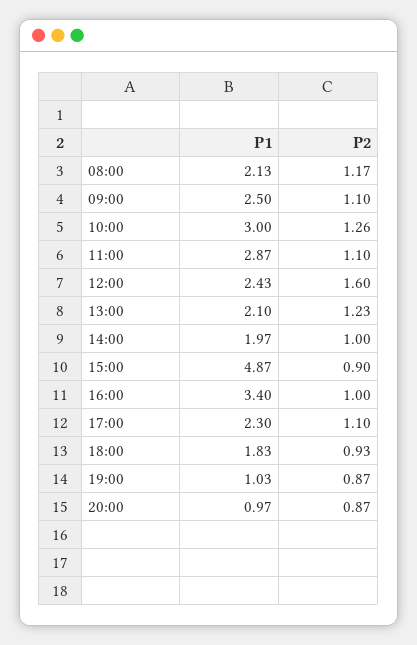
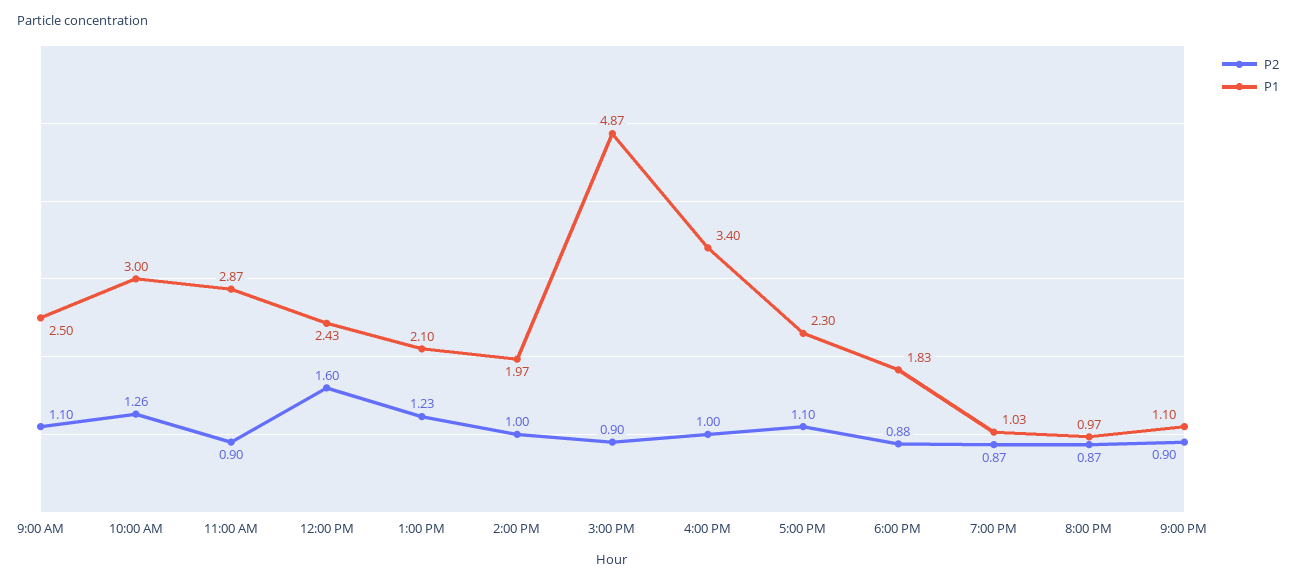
P1, 08:00: 2.13 -> none
P2, 08:00: 1.17 -> none
P2, 11:00: 1.1 -> 0.9
P2, 18:00: 0.93 -> 0.88
P2, 9:00 PM: none -> 0.9
P1, 9:00 PM: none -> 1.1

